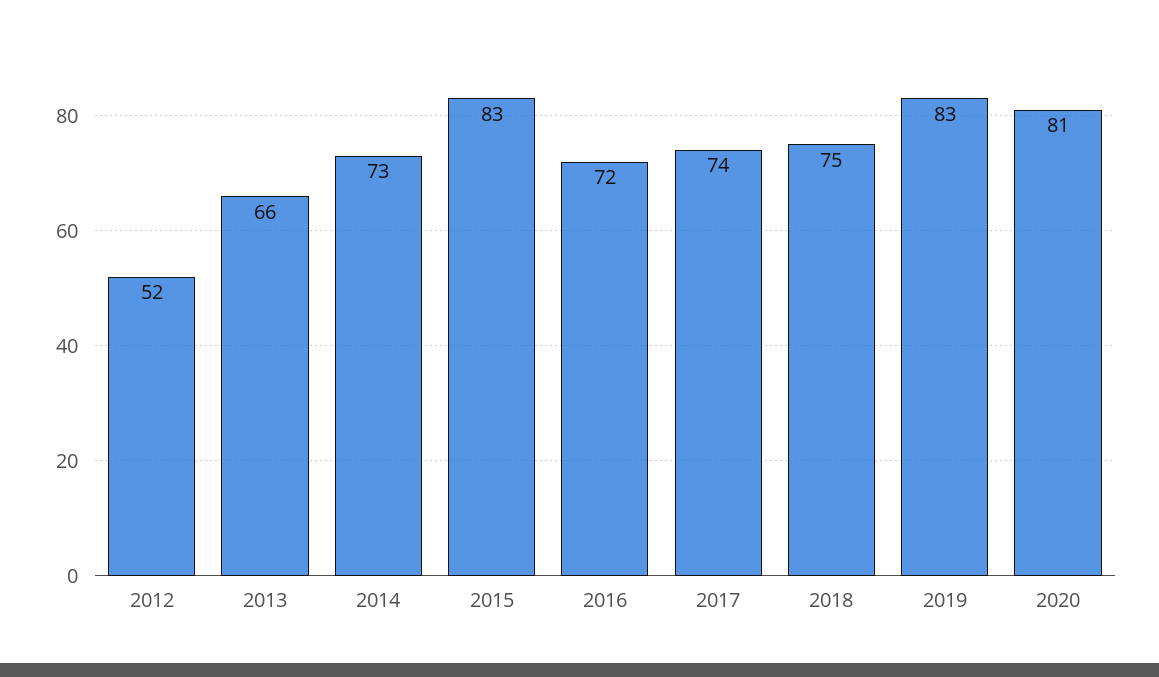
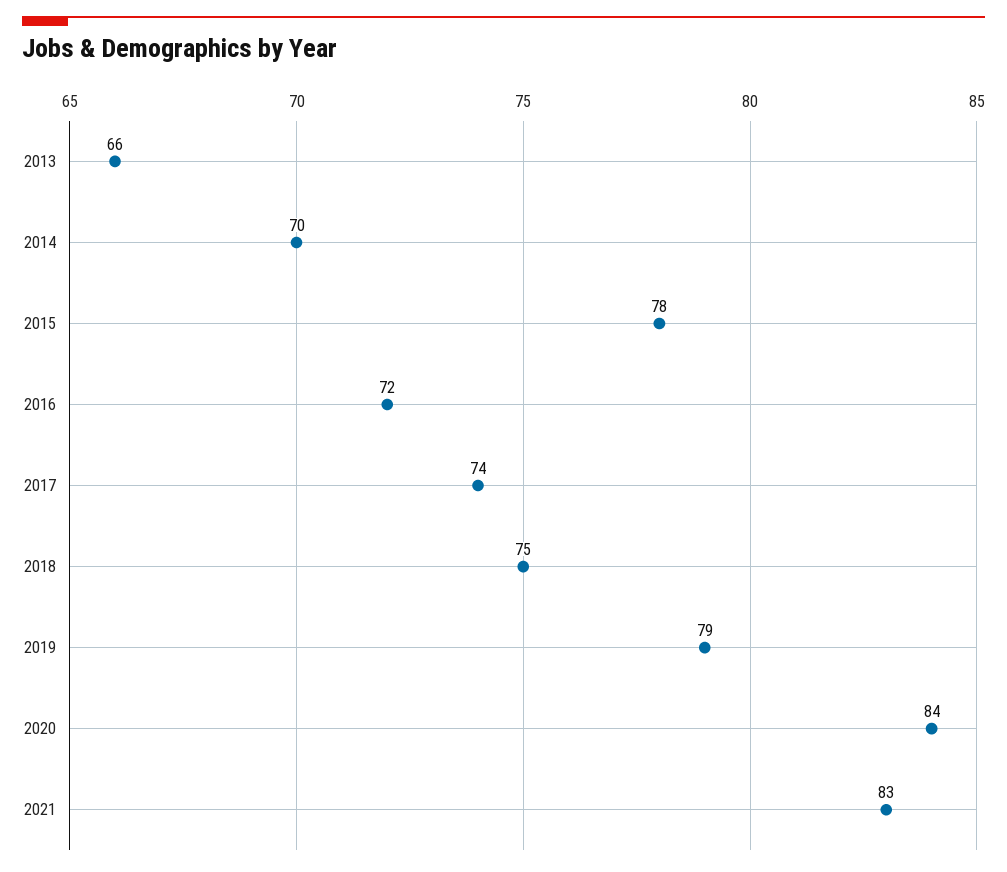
2012: 52 -> none
2014: 73 -> 70
2015: 83 -> 78
2019: 83 -> 79
2020: 81 -> 84
2021: none -> 83

